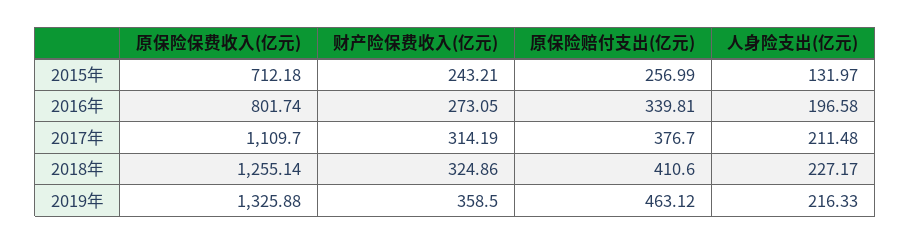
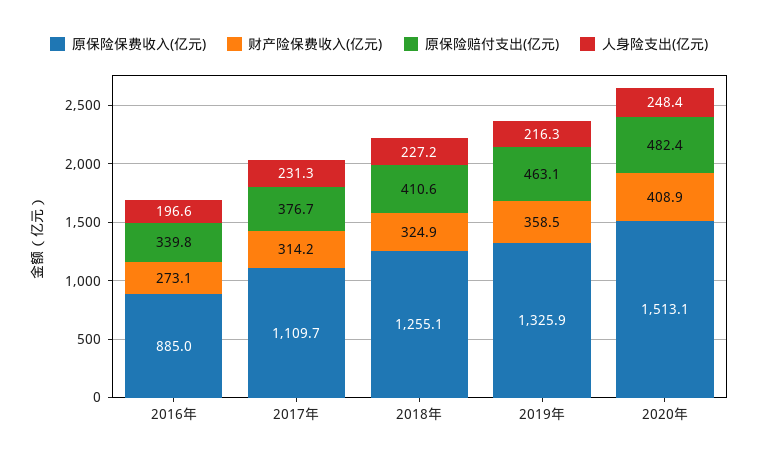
原保险保费收入(亿元), 2015年: 712.18 -> none
财产险保费收入(亿元), 2015年: 243.21 -> none
原保险赔付支出(亿元), 2015年: 256.99 -> none
人身险支出(亿元), 2015年: 131.97 -> none
原保险保费收入(亿元), 2016年: 801.74 -> 885
人身险支出(亿元), 2017年: 211.48 -> 231.3
原保险保费收入(亿元), 2020年: none -> 1513.1
财产险保费收入(亿元), 2020年: none -> 408.9
原保险赔付支出(亿元), 2020年: none -> 482.4
人身险支出(亿元), 2020年: none -> 248.4

